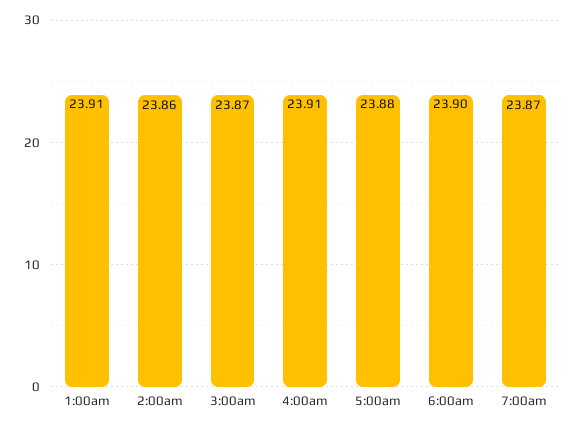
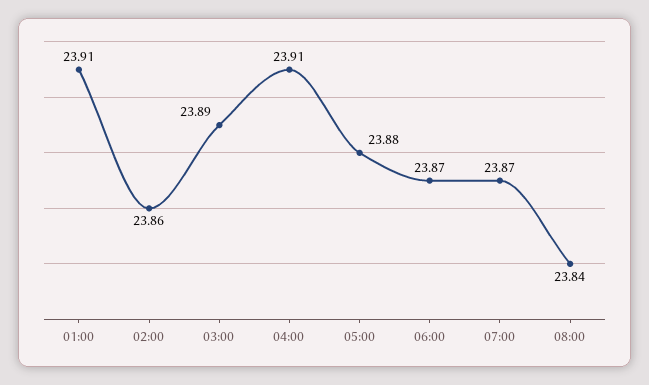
3:00am: 23.87 -> 23.89
6:00am: 23.9 -> 23.87
08:00: none -> 23.84

